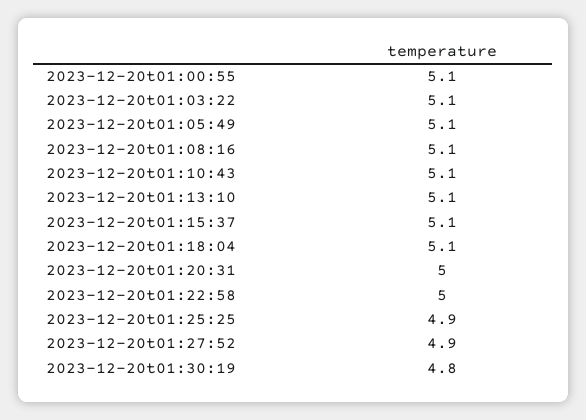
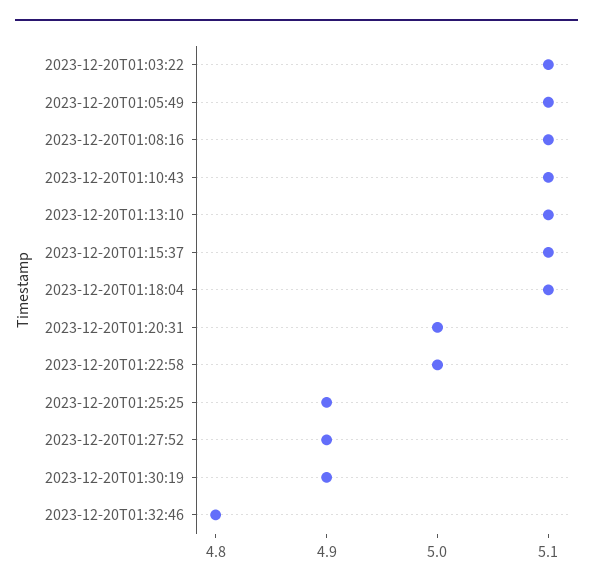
2023-12-20t01:00:55: 5.1 -> none
2023-12-20t01:30:19: 4.8 -> 4.9
2023-12-20T01:32:46: none -> 4.8

